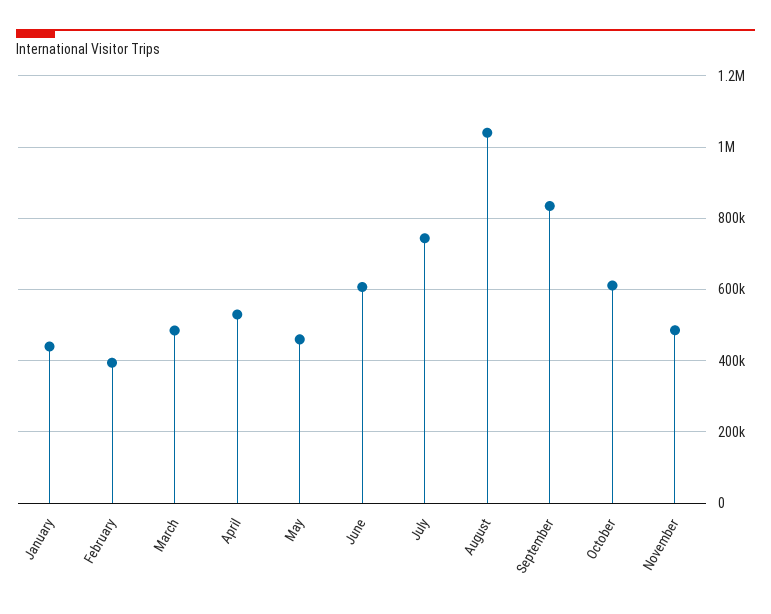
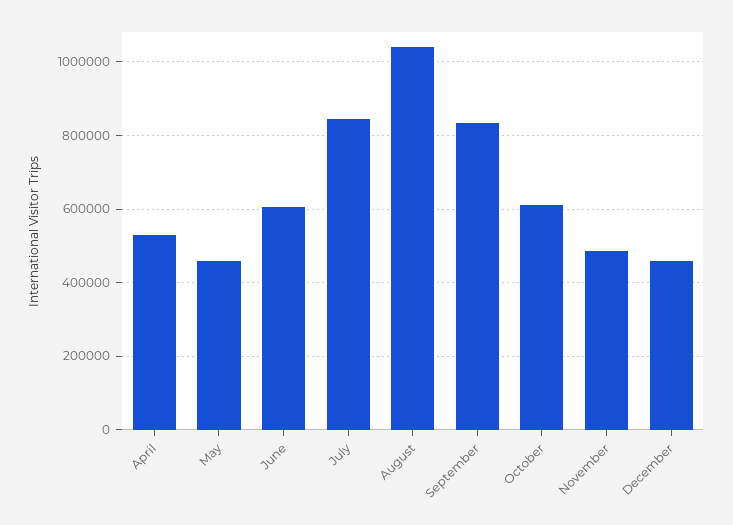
January: 440000 -> none
February: 400000 -> none
March: 480000 -> none
July: 740000 -> 840000
December: none -> 460000

